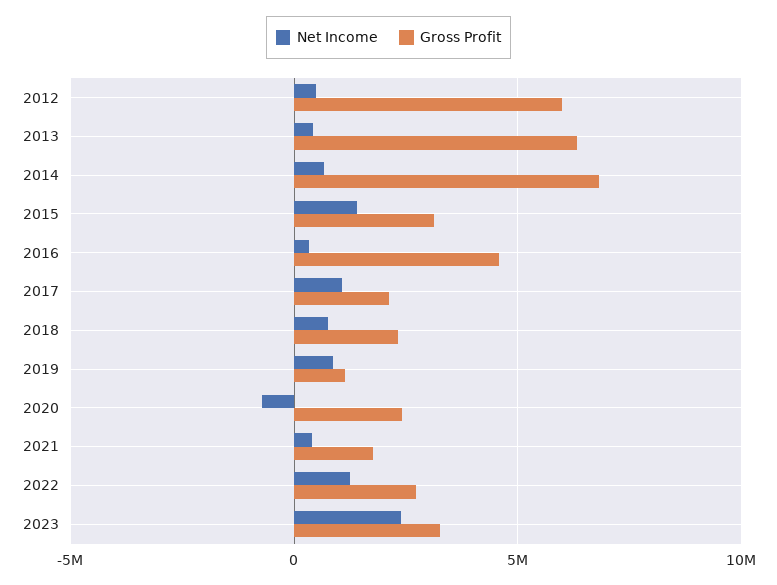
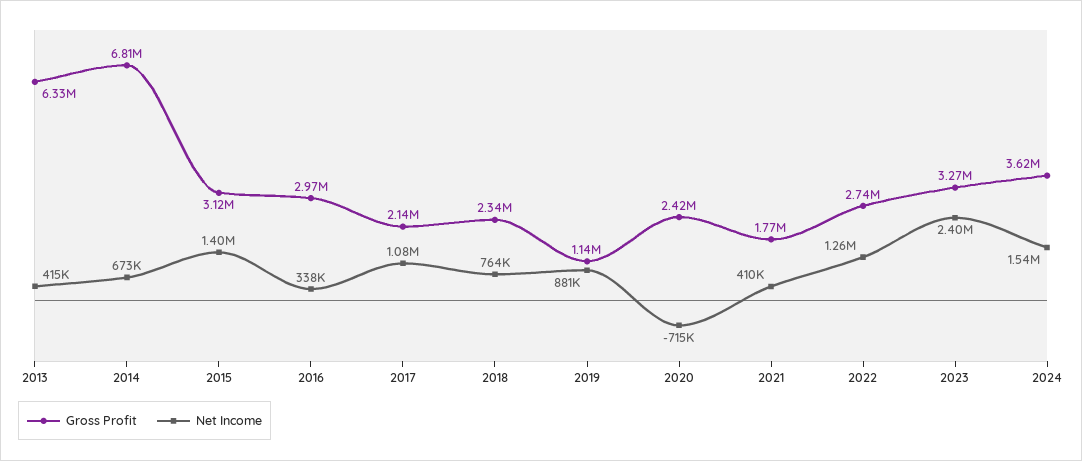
Net Income, 2012: 500000 -> none
Gross Profit, 2012: 6000000 -> none
Gross Profit, 2016: 4500000 -> 2970000
Gross Profit, 2024: none -> 3620000
Net Income, 2024: none -> 1540000

